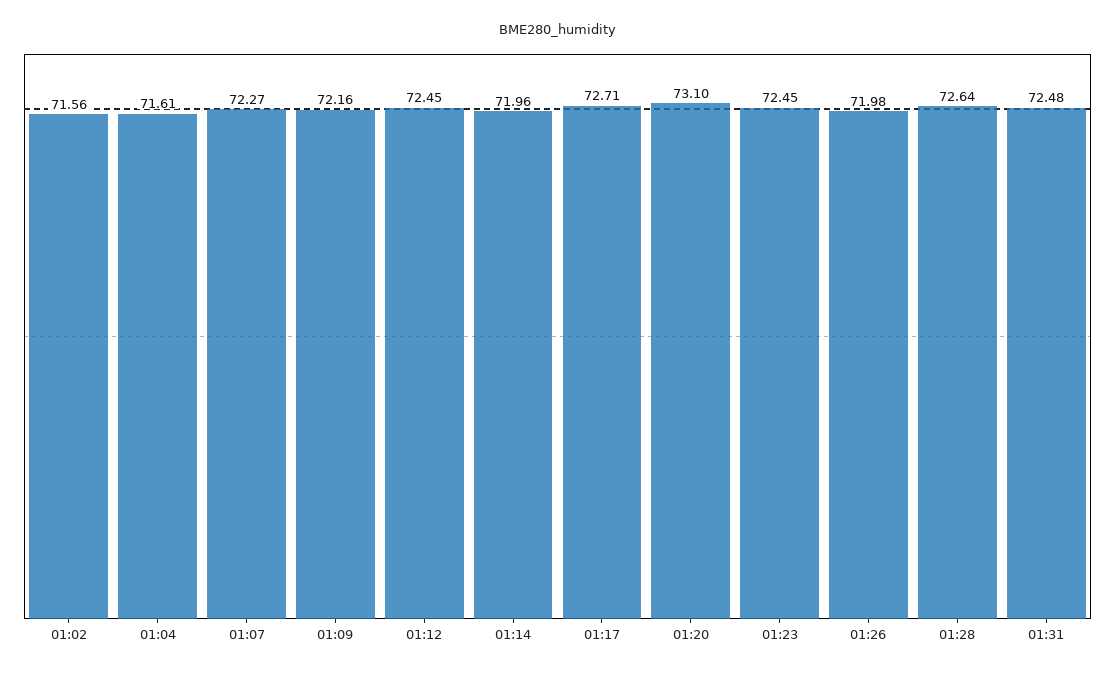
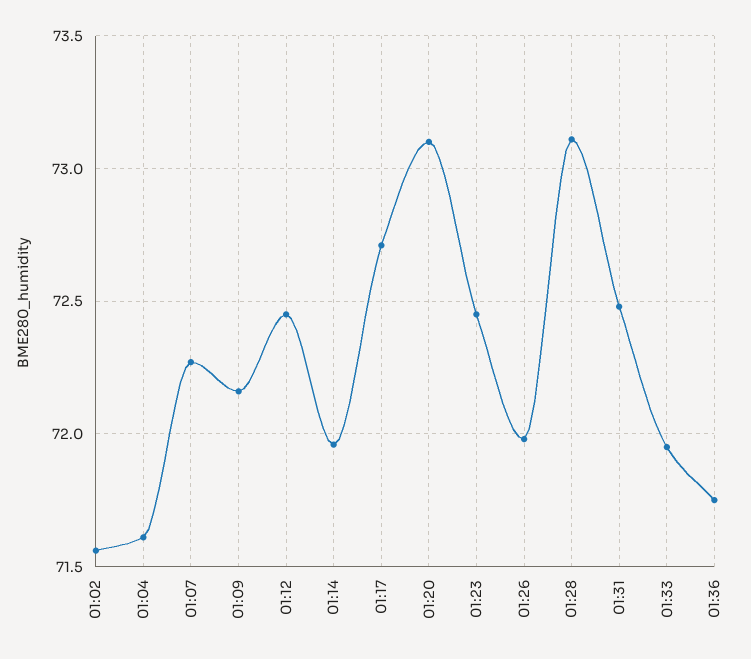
01:28: 72.64 -> 73.1
01:33: none -> 71.95
01:36: none -> 71.75

